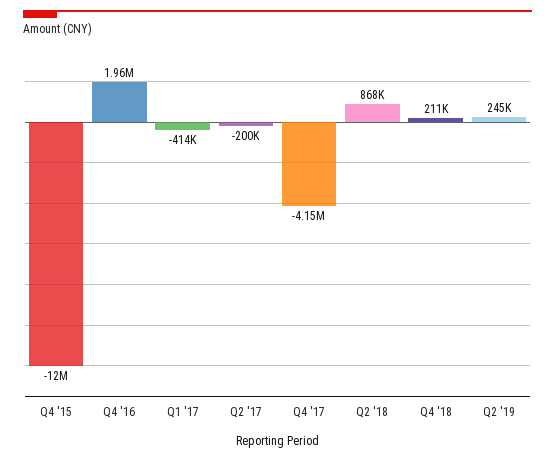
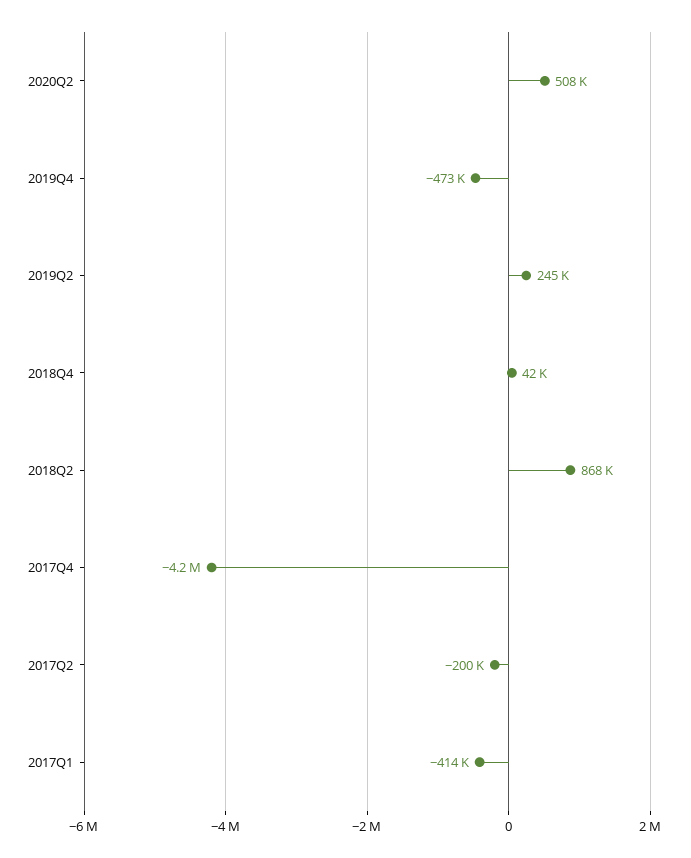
Q4 '15: -12000000 -> none
Q4 '16: 1960000 -> none
Q4 '18: 211000 -> 42000
2020Q2: none -> 508000
2019Q4: none -> -473000

